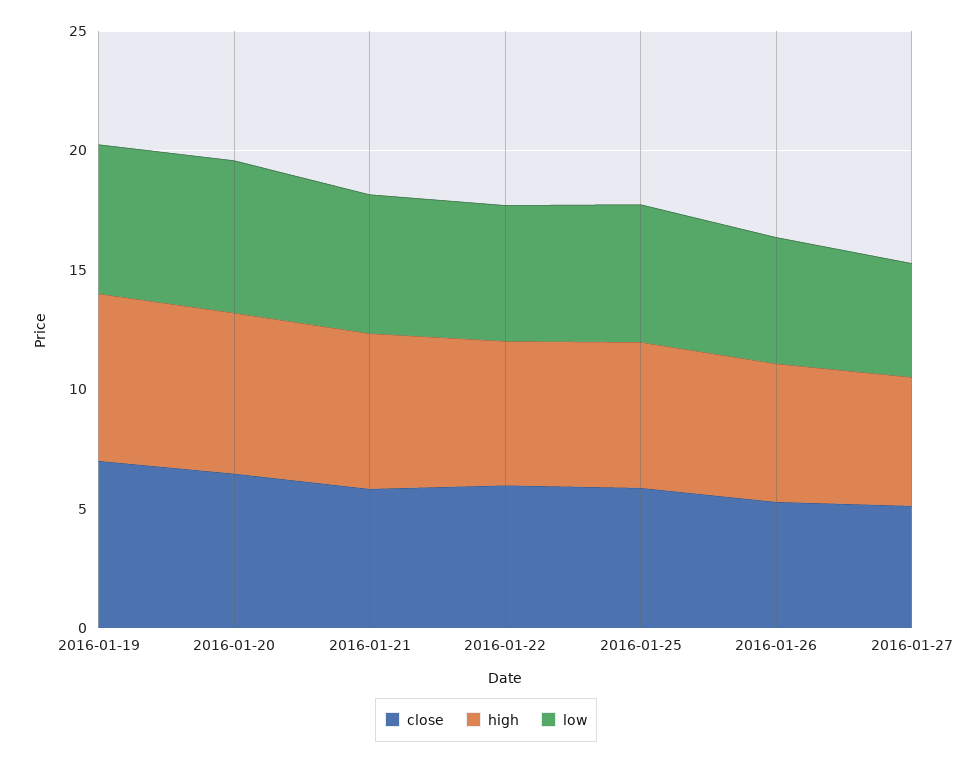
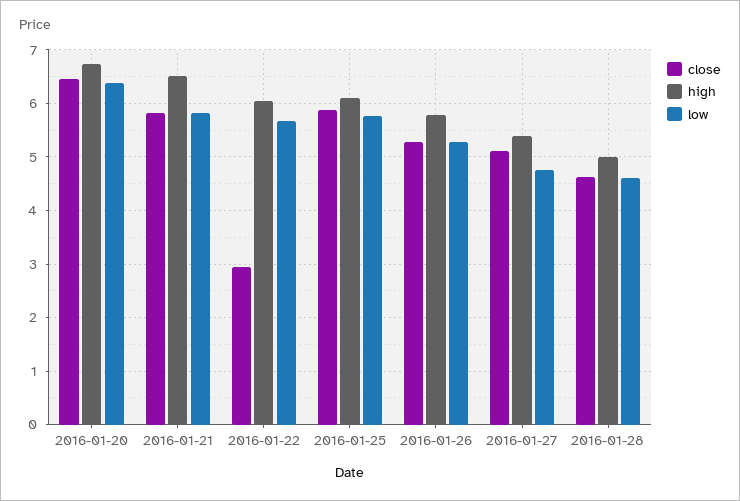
close, 2016-01-19: 7 -> none
high, 2016-01-19: 7 -> none
low, 2016-01-19: 6 -> none
close, 2016-01-22: 6 -> 3
close, 2016-01-28: none -> 4.6
high, 2016-01-28: none -> 5
low, 2016-01-28: none -> 4.6

